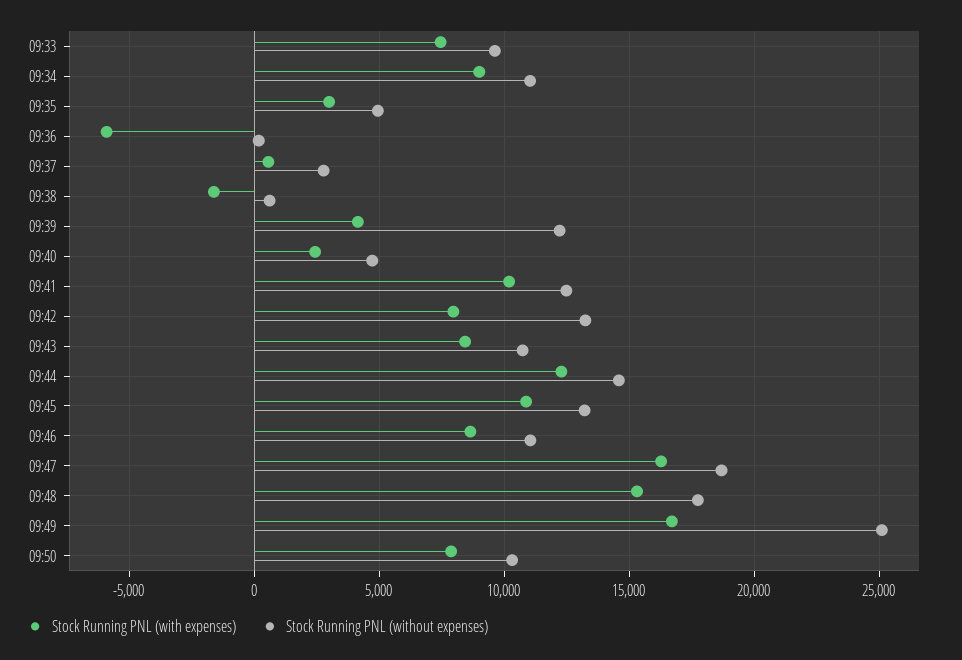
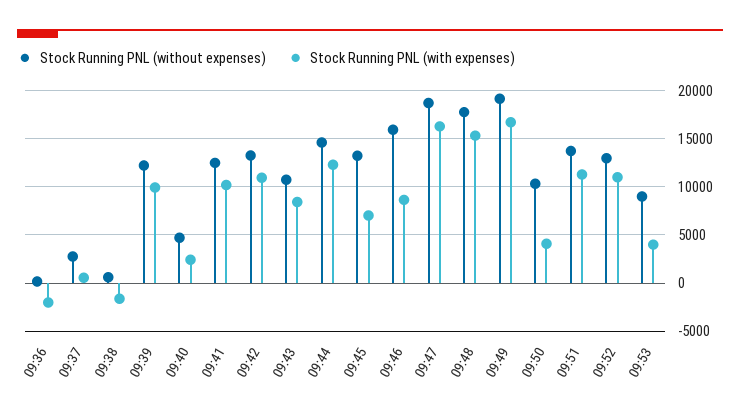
Stock Running PNL (with expenses), 09:33: 7500 -> none
Stock Running PNL (without expenses), 09:33: 9500 -> none
Stock Running PNL (with expenses), 09:34: 9000 -> none
Stock Running PNL (without expenses), 09:34: 11000 -> none
Stock Running PNL (with expenses), 09:35: 3000 -> none
Stock Running PNL (without expenses), 09:35: 5000 -> none
Stock Running PNL (with expenses), 09:36: -6000 -> -2000
Stock Running PNL (with expenses), 09:39: 4000 -> 10000
Stock Running PNL (with expenses), 09:42: 8000 -> 11000
Stock Running PNL (with expenses), 09:45: 11000 -> 7000
Stock Running PNL (without expenses), 09:46: 11000 -> 16000
Stock Running PNL (without expenses), 09:49: 25000 -> 19000
Stock Running PNL (with expenses), 09:50: 8000 -> 4000
Stock Running PNL (without expenses), 09:51: none -> 14000
Stock Running PNL (with expenses), 09:51: none -> 11000
Stock Running PNL (without expenses), 09:52: none -> 13000
Stock Running PNL (with expenses), 09:52: none -> 11000
Stock Running PNL (without expenses), 09:53: none -> 9000
Stock Running PNL (with expenses), 09:53: none -> 4000

